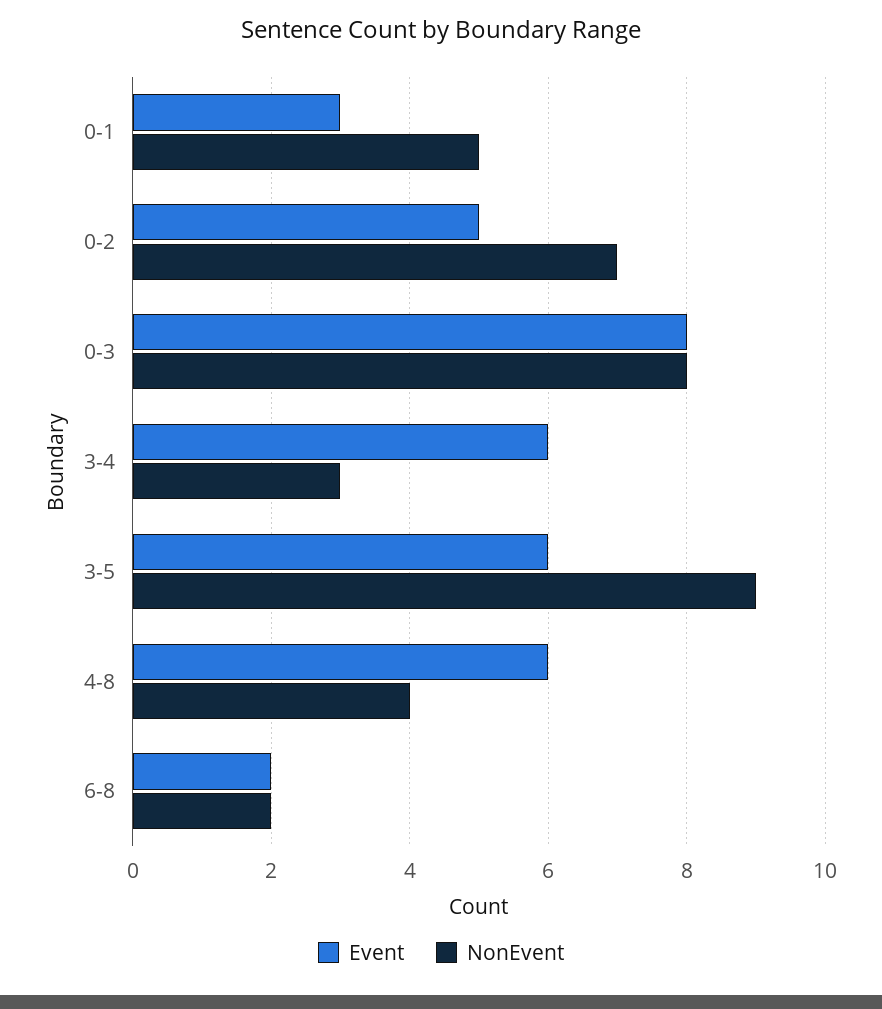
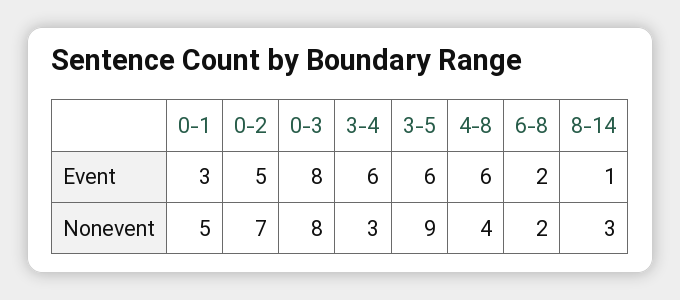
Event, 8-14: none -> 1
NonEvent, 8-14: none -> 3

